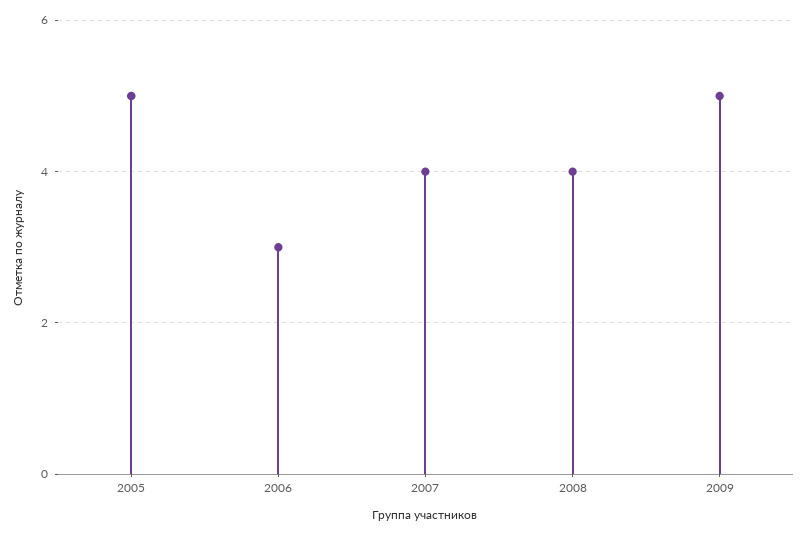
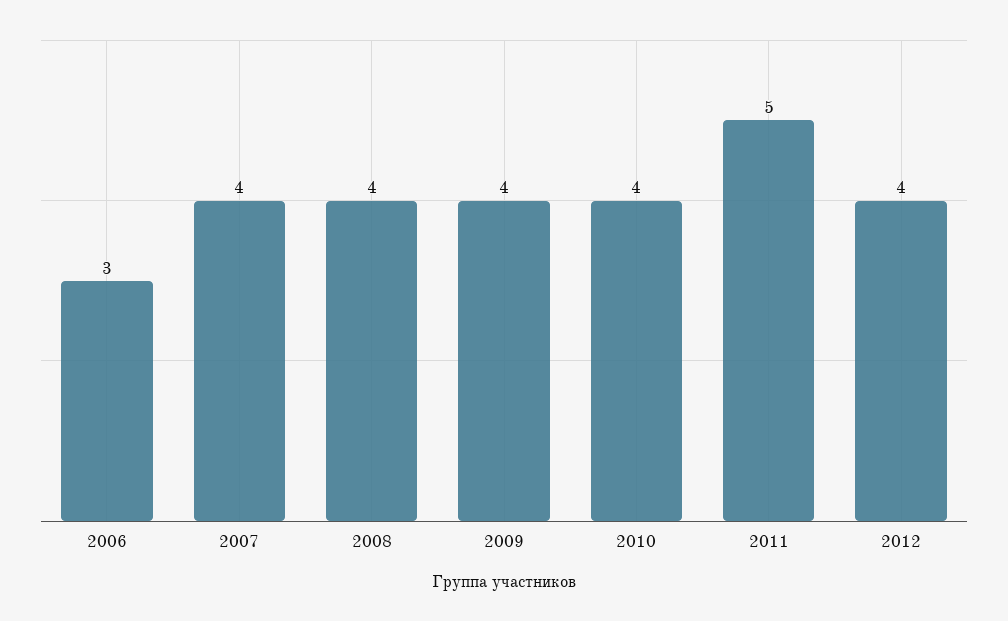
2005: 5 -> none
2009: 5 -> 4
2010: none -> 4
2011: none -> 5
2012: none -> 4

